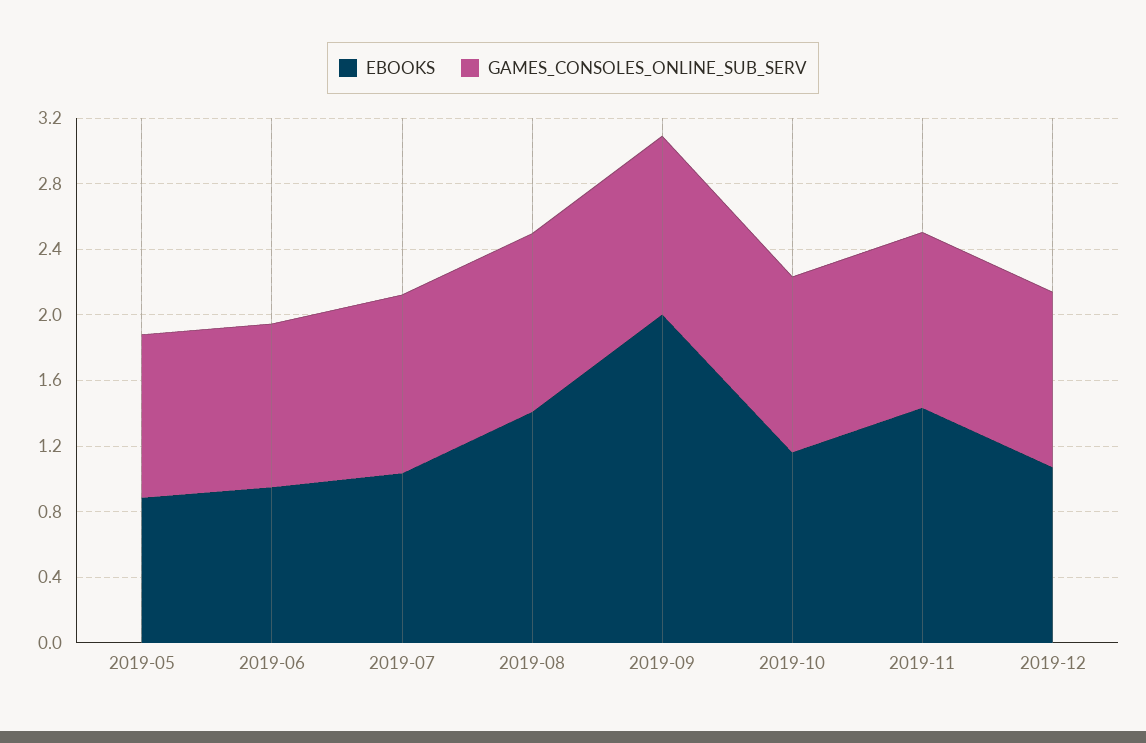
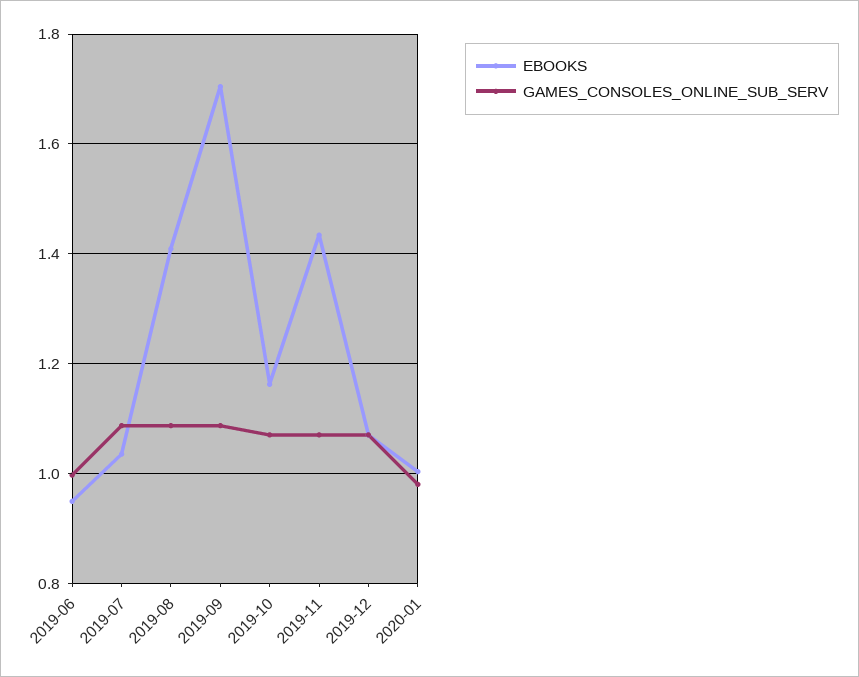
EBOOKS, 2019-05: 0.9 -> none
GAMES_CONSOLES_ONLINE_SUB_SERV, 2019-05: 1 -> none
EBOOKS, 2019-09: 2 -> 1.7
EBOOKS, 2020-01: none -> 1
GAMES_CONSOLES_ONLINE_SUB_SERV, 2020-01: none -> 0.98

